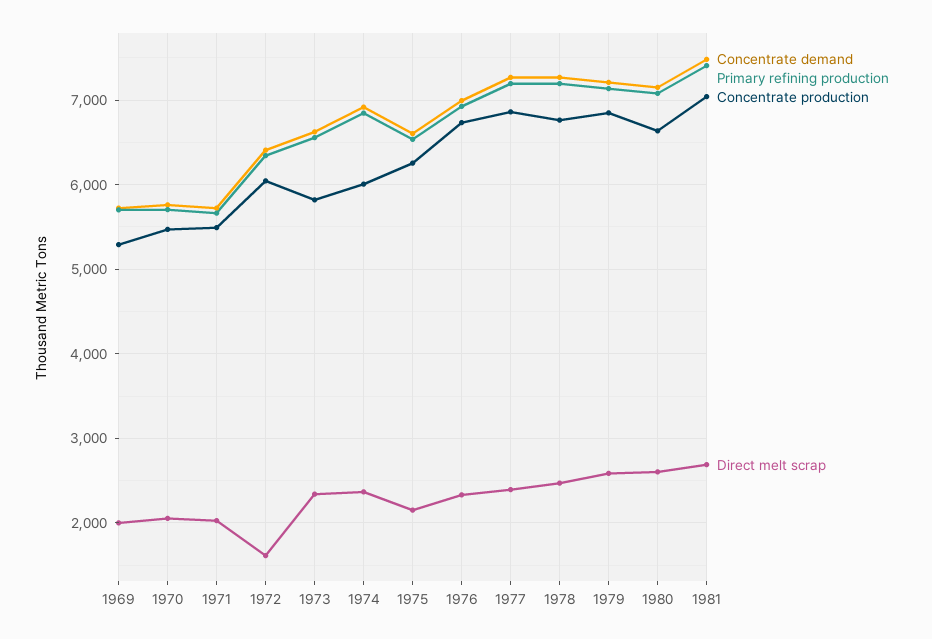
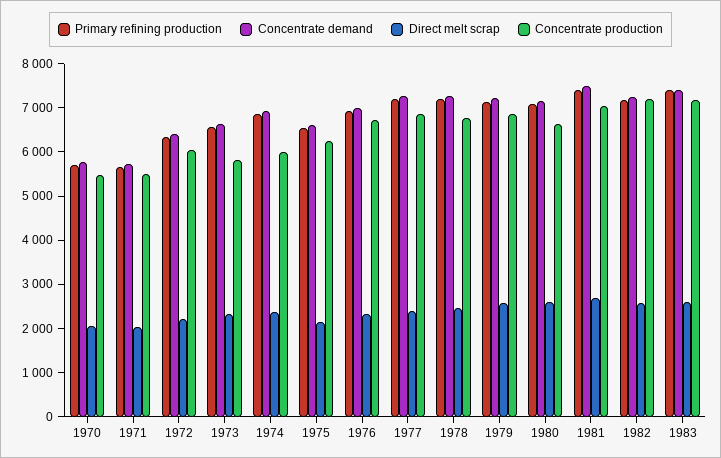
Concentrate demand, 1969: 5700 -> none
Primary refining production, 1969: 5700 -> none
Concentrate production, 1969: 5300 -> none
Direct melt scrap, 1969: 2000 -> none
Direct melt scrap, 1972: 1600 -> 2200
Primary refining production, 1982: none -> 7200
Concentrate demand, 1982: none -> 7200
Direct melt scrap, 1982: none -> 2600
Concentrate production, 1982: none -> 7200
Primary refining production, 1983: none -> 7400
Concentrate demand, 1983: none -> 7400
Direct melt scrap, 1983: none -> 2600
Concentrate production, 1983: none -> 7200

